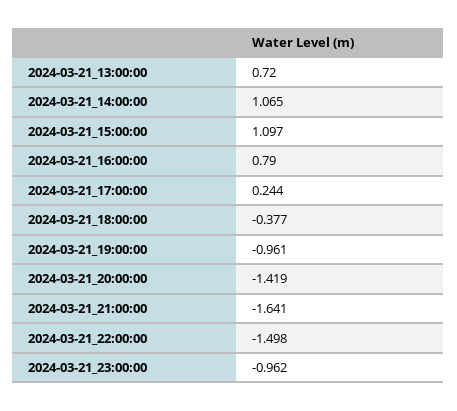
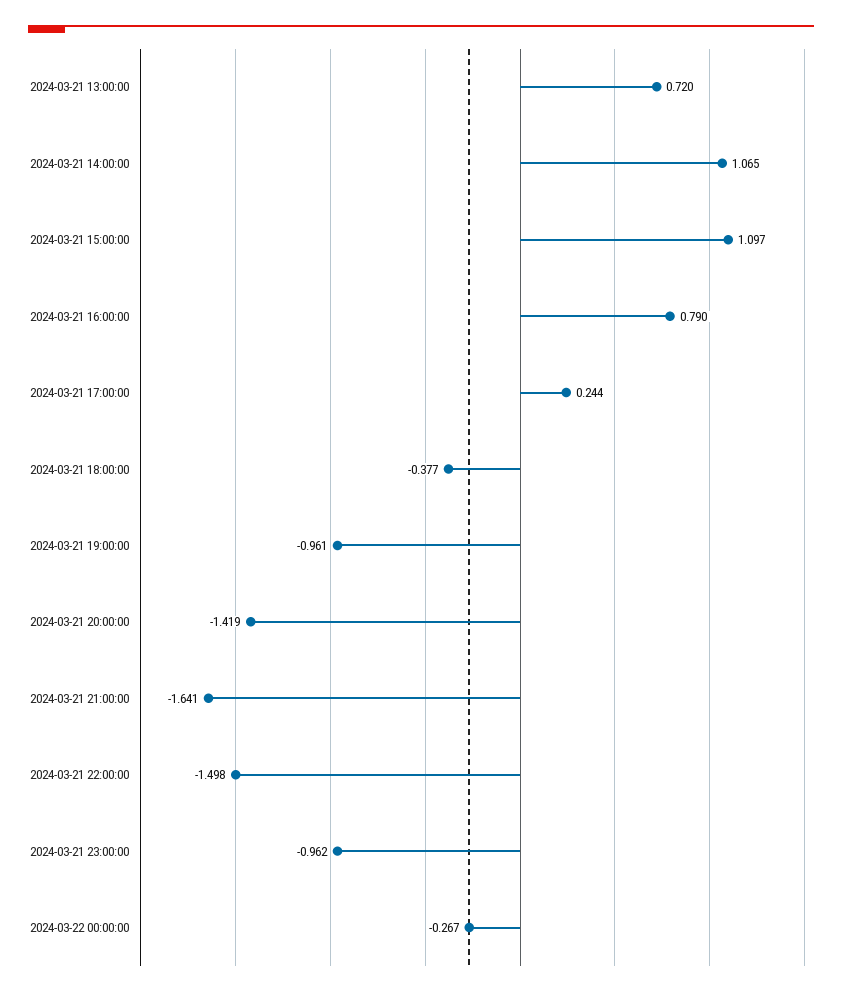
2024-03-22 00:00:00: none -> -0.267

